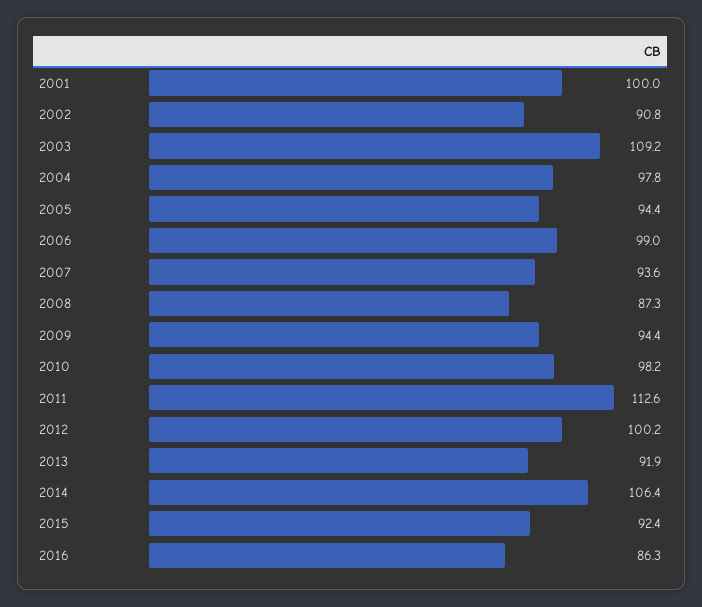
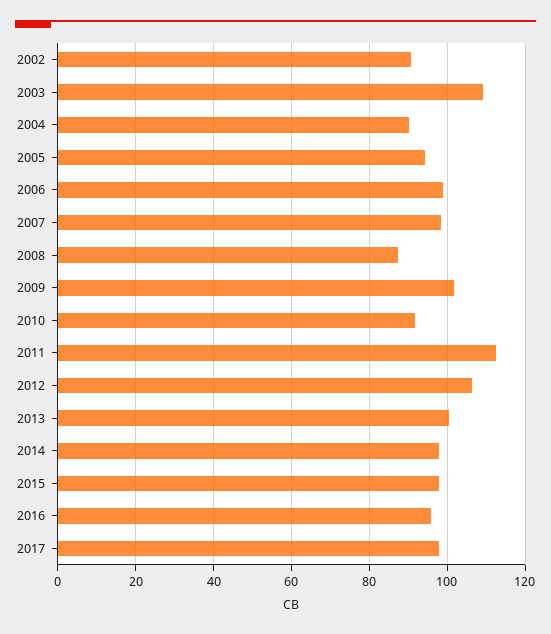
2001: 100 -> none
2004: 97.8 -> 90
2007: 93.6 -> 98
2009: 94.4 -> 102
2010: 98.2 -> 92
2012: 100.2 -> 106
2013: 91.9 -> 100
2014: 106.4 -> 98
2015: 92.4 -> 98
2016: 86.3 -> 96
2017: none -> 98

